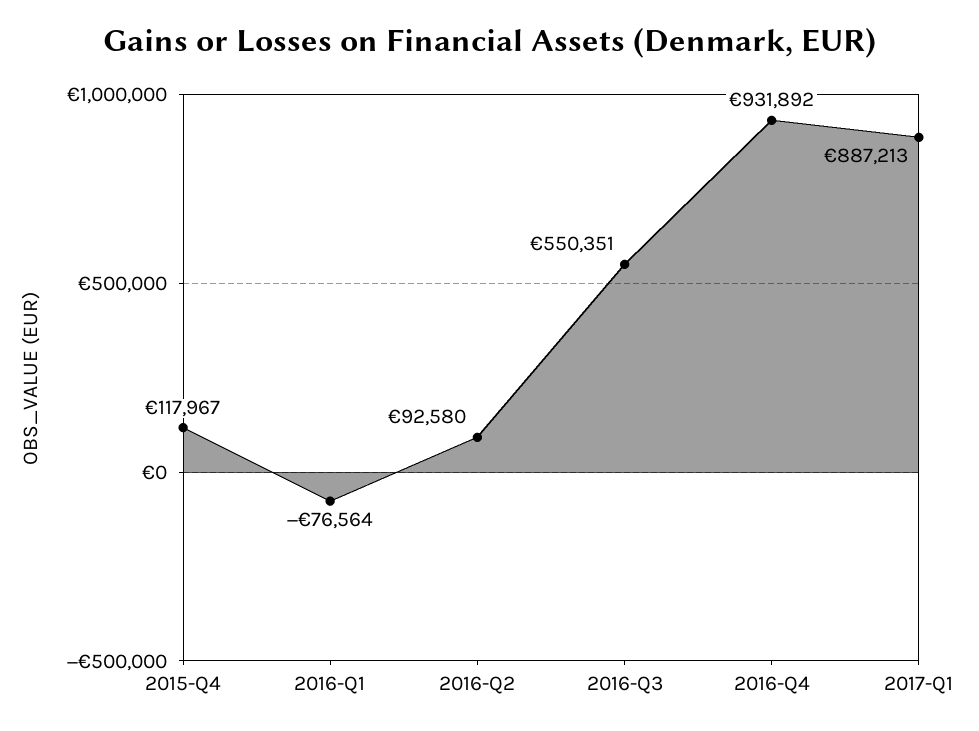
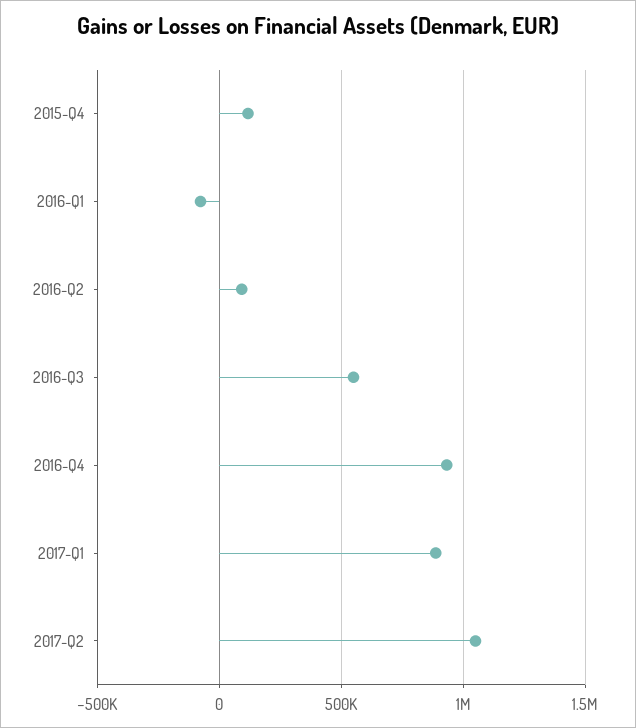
2017-Q2: none -> 1050000

